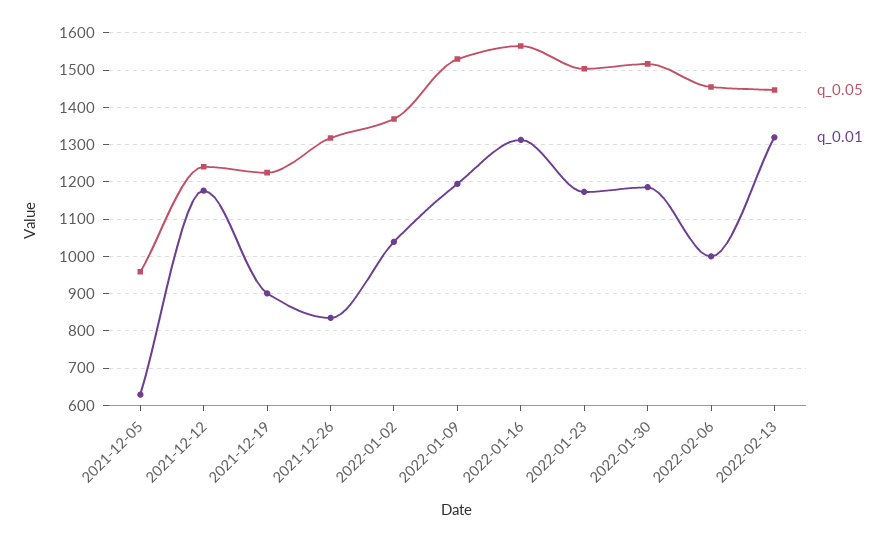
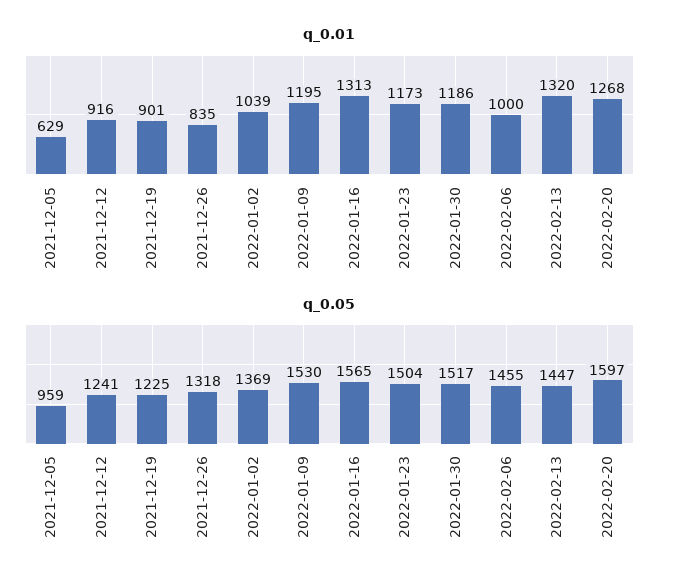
q_0.01, 2021-12-12: 1180 -> 916
q_0.01, 2022-02-20: none -> 1268
q_0.05, 2022-02-20: none -> 1597

